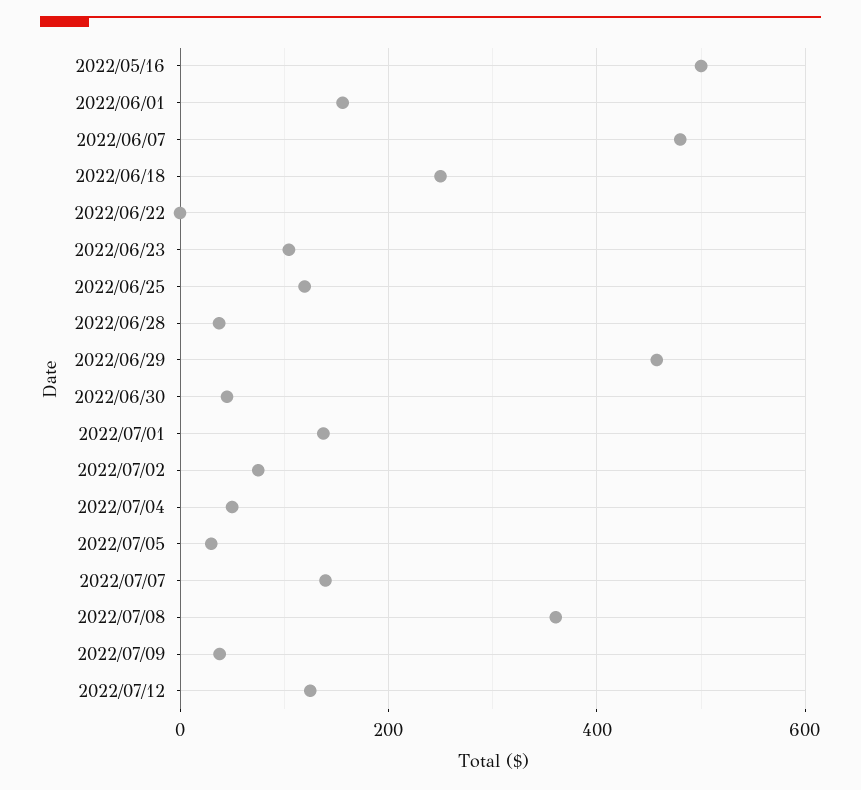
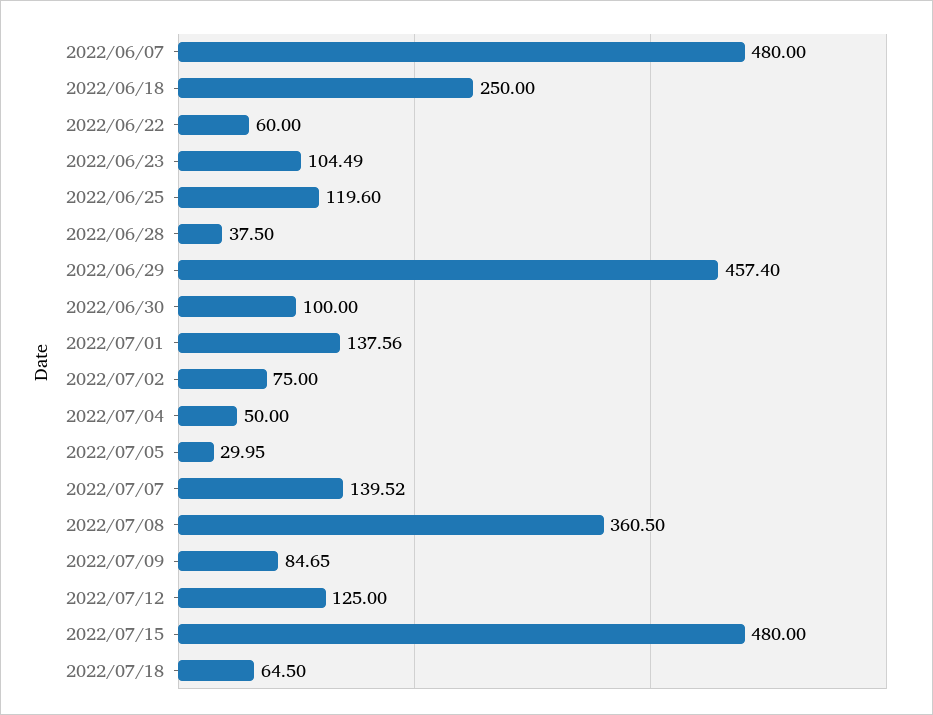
2022/05/16: 500 -> none
2022/06/01: 160 -> none
2022/06/22: 0 -> 60
2022/06/30: 40 -> 100
2022/07/09: 40 -> 84.65
2022/07/15: none -> 480
2022/07/18: none -> 64.5

